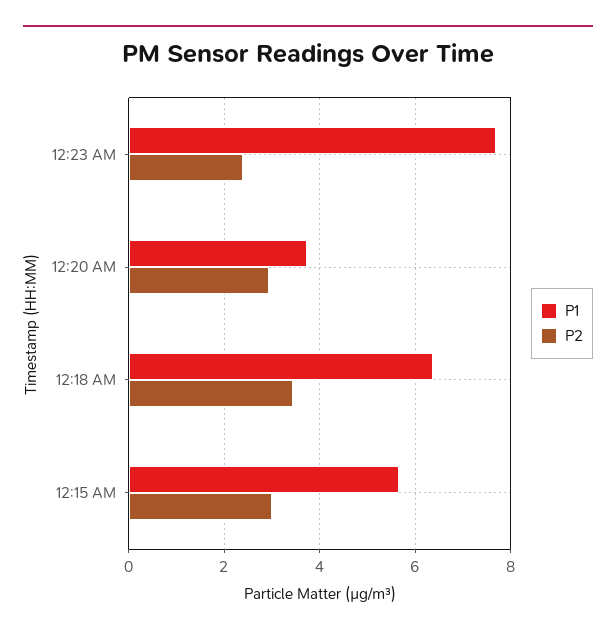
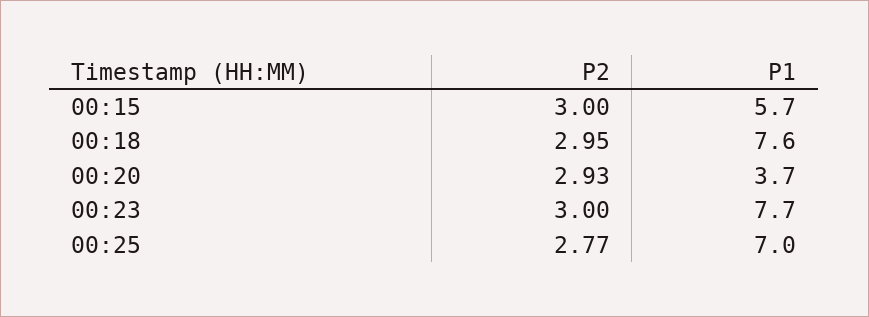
P2, 12:23 AM: 2.4 -> 3
P1, 12:18 AM: 6.4 -> 7.6
P2, 12:18 AM: 3.4 -> 2.95
P2, 00:25: none -> 2.77
P1, 00:25: none -> 7

